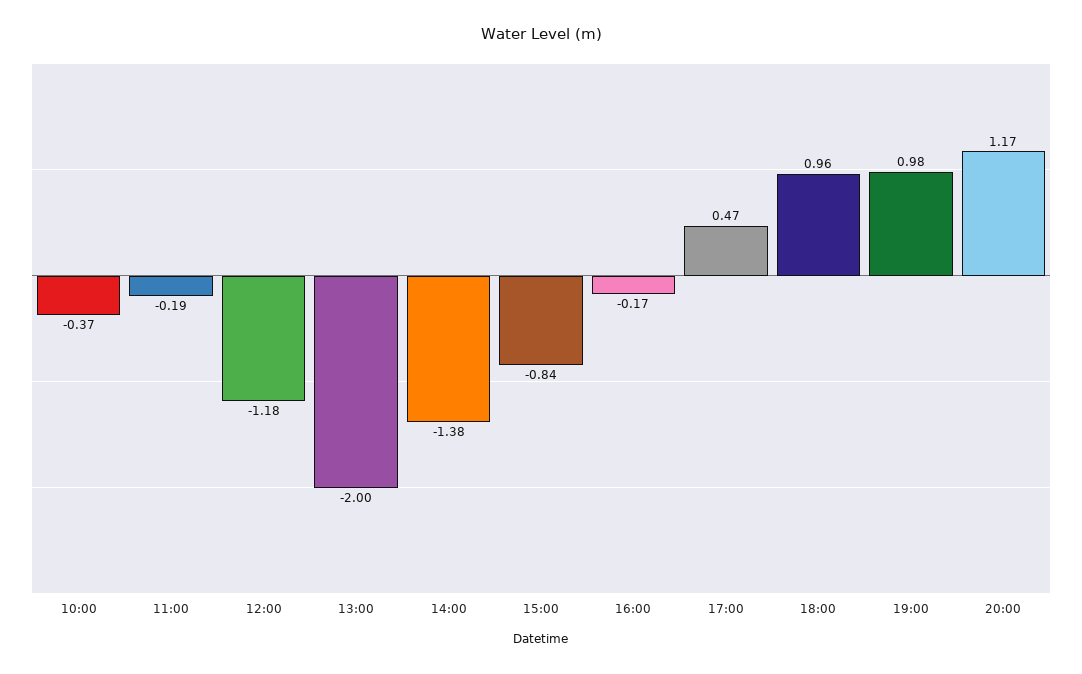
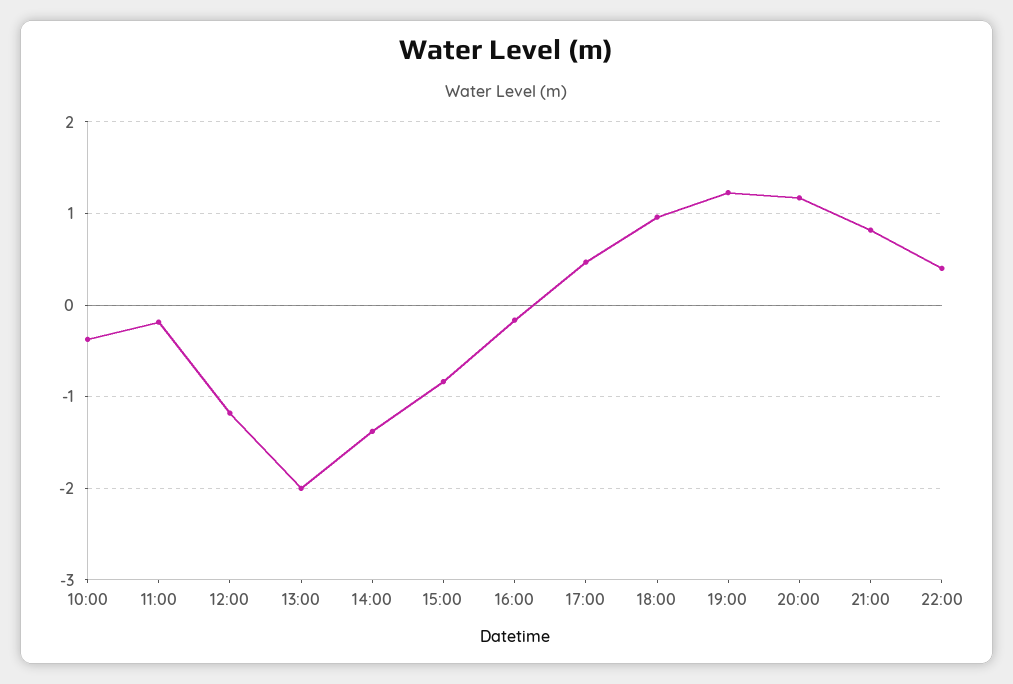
19:00: 0.98 -> 1.2
21:00: none -> 0.8
22:00: none -> 0.4

